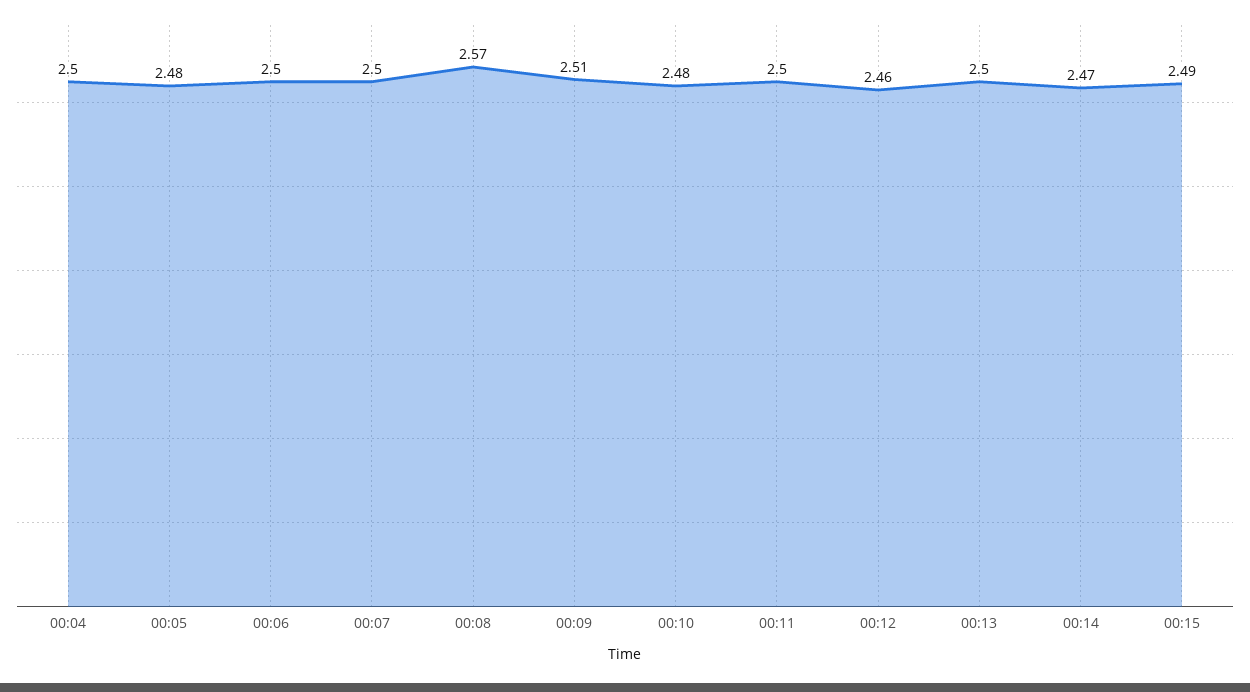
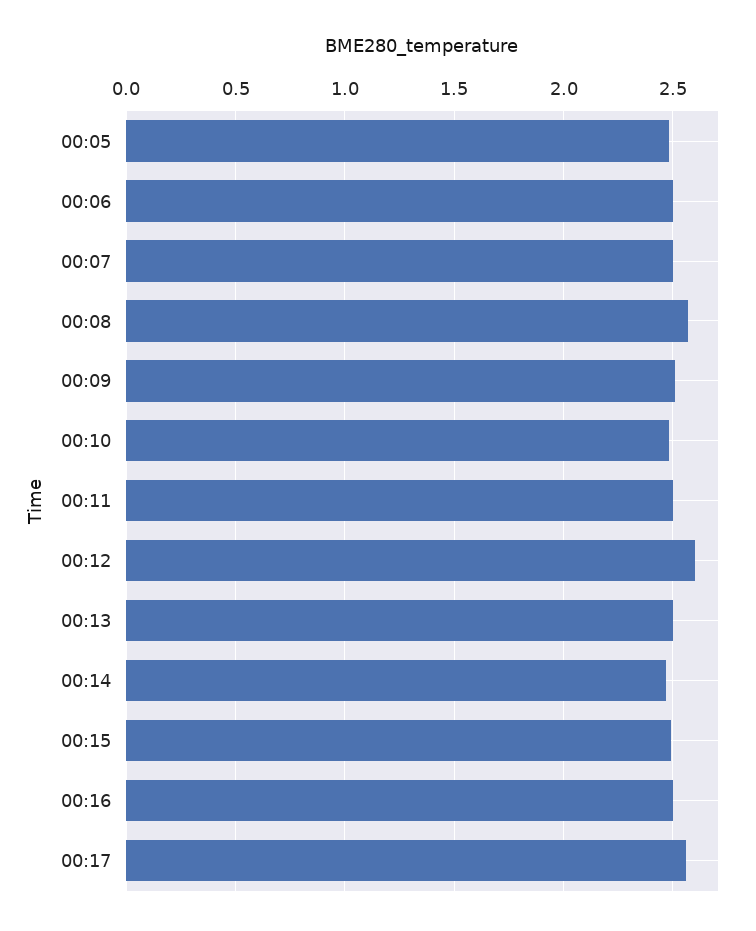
00:04: 2.5 -> none
00:12: 2.46 -> 2.6
00:16: none -> 2.5
00:17: none -> 2.55

